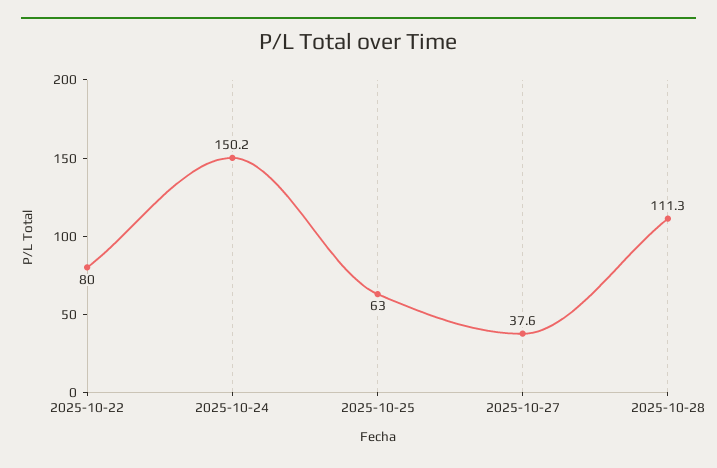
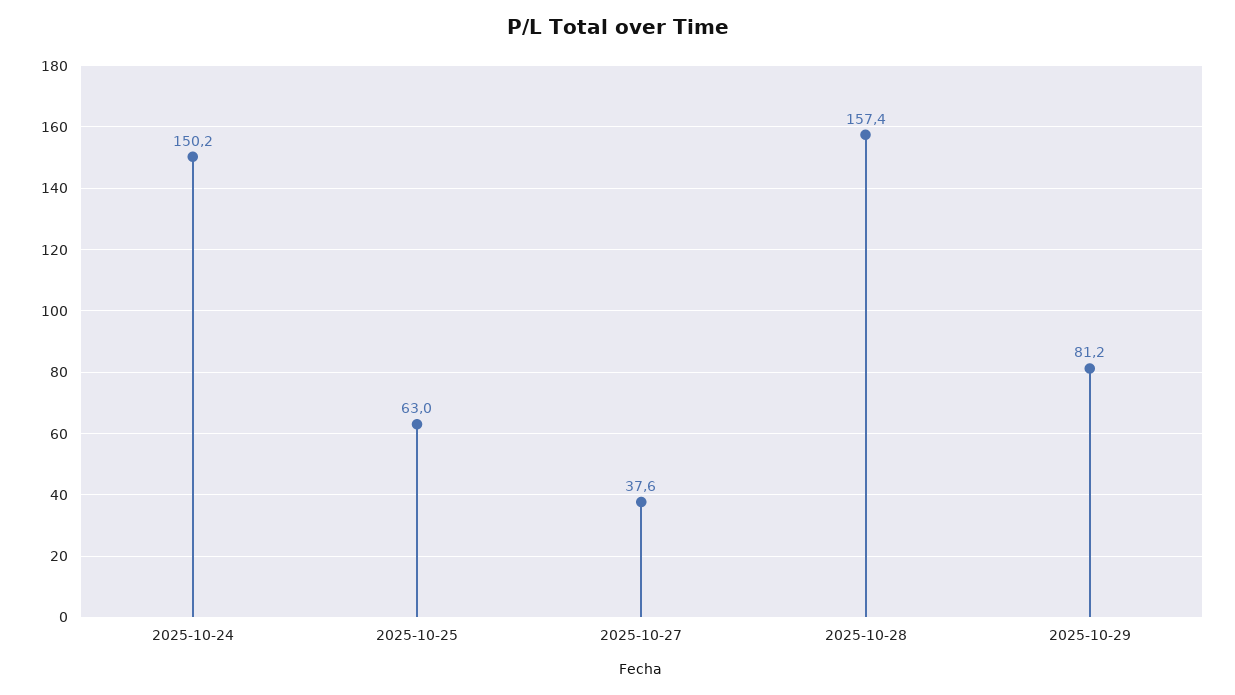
2025-10-22: 80 -> none
2025-10-28: 111.3 -> 157.4
2025-10-29: none -> 81.2

